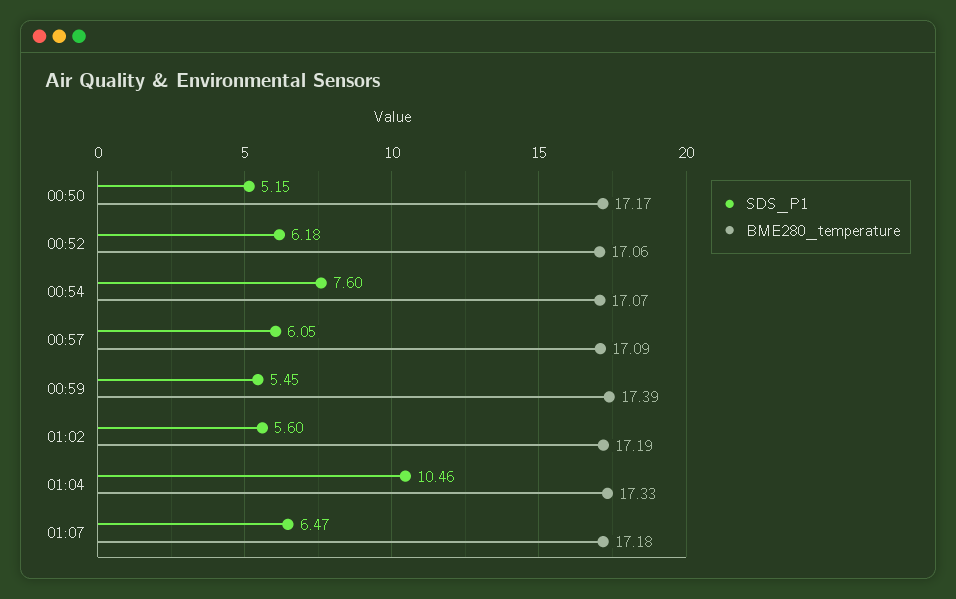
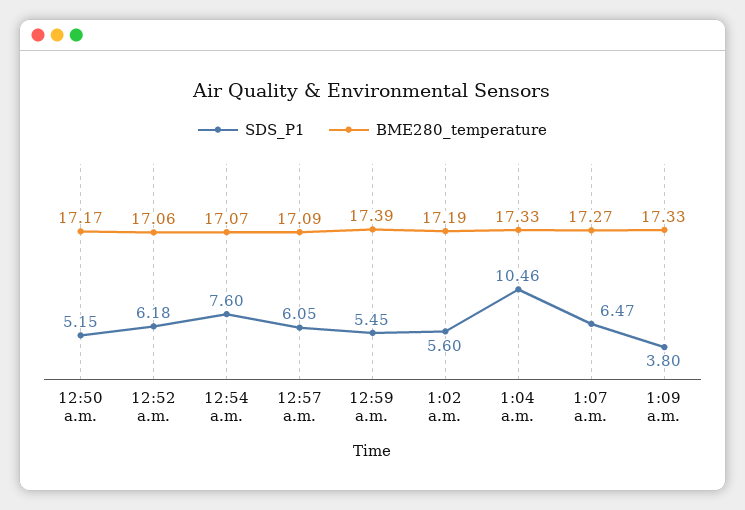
BME280_temperature, 01:07: 17.18 -> 17.27
SDS_P1, 1:09 a.m.: none -> 3.8
BME280_temperature, 1:09 a.m.: none -> 17.33

